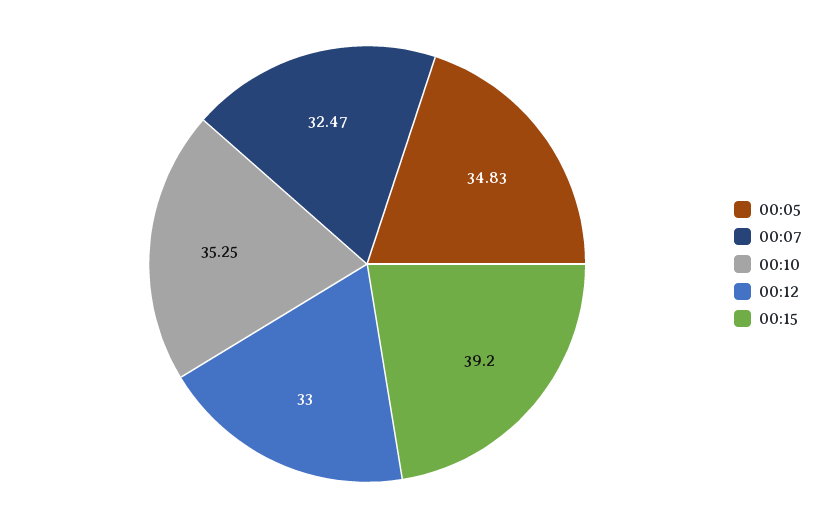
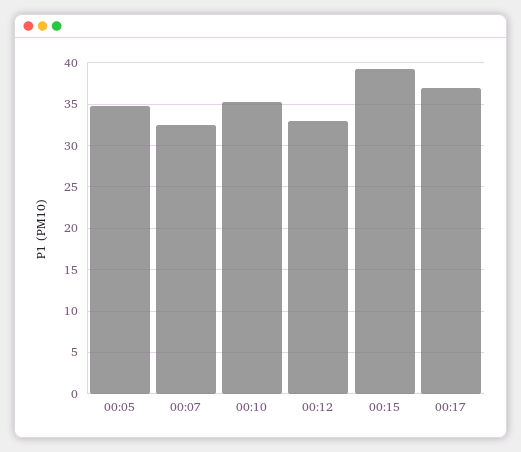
00:17: none -> 37

